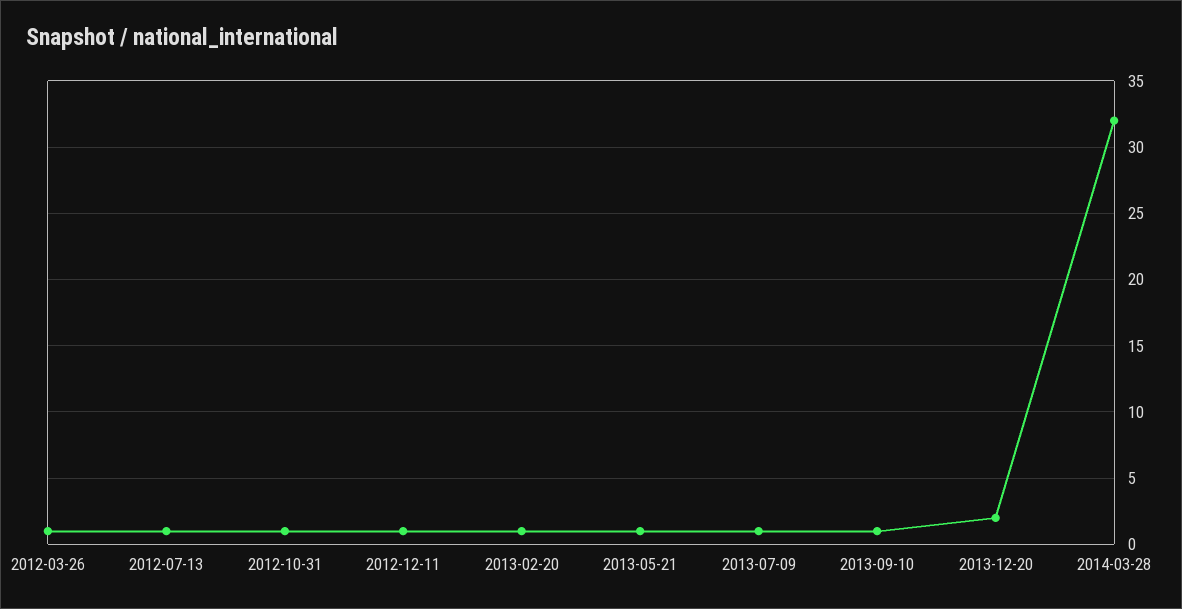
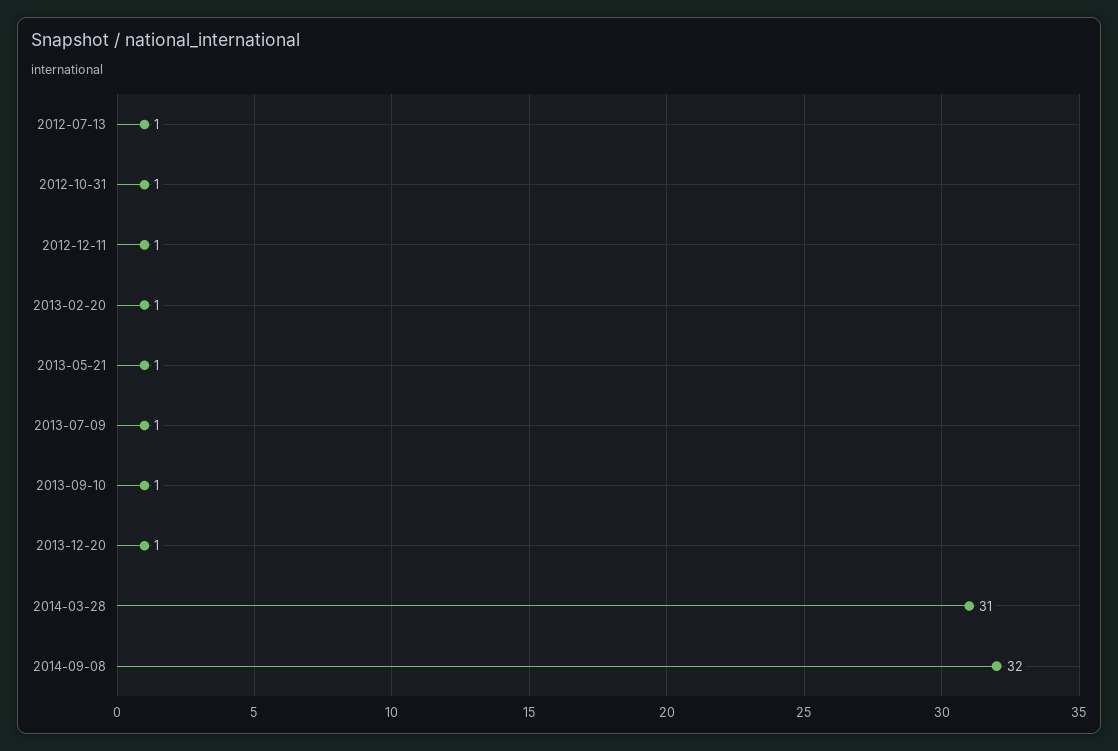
2012-03-26: 1 -> none
2013-12-20: 2 -> 1
2014-03-28: 32 -> 31
2014-09-08: none -> 32

